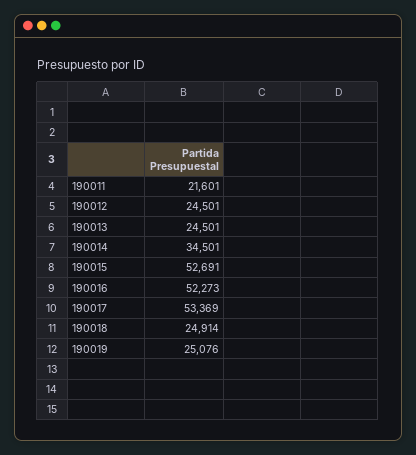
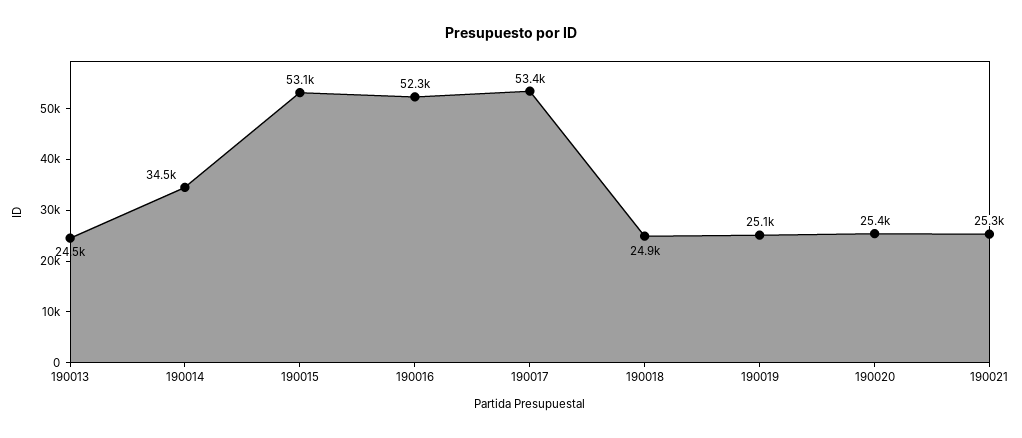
190011: 21601 -> none
190012: 24501 -> none
190015: 52691 -> 53100
190020: none -> 25400
190021: none -> 25300

